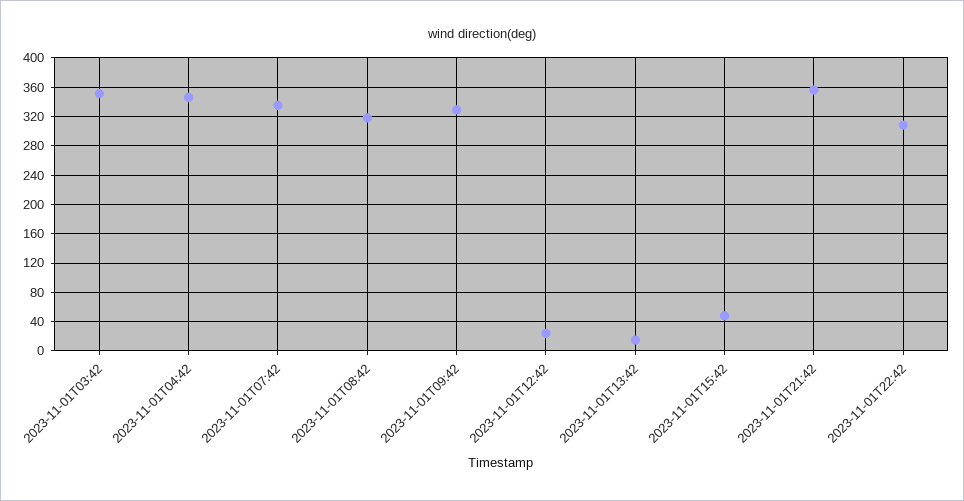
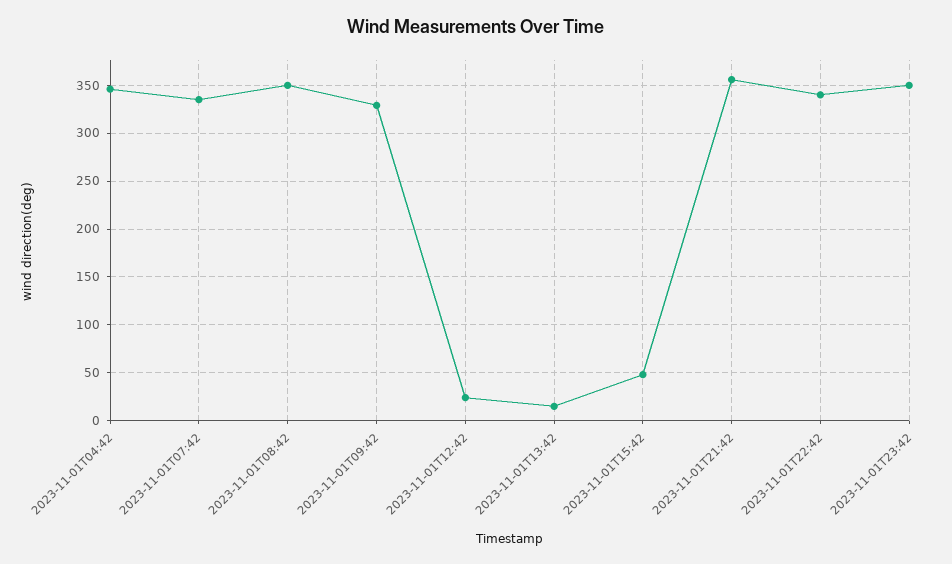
2023-11-01T03:42: 350 -> none
2023-11-01T08:42: 320 -> 350
2023-11-01T22:42: 310 -> 340
2023-11-01T23:42: none -> 350

